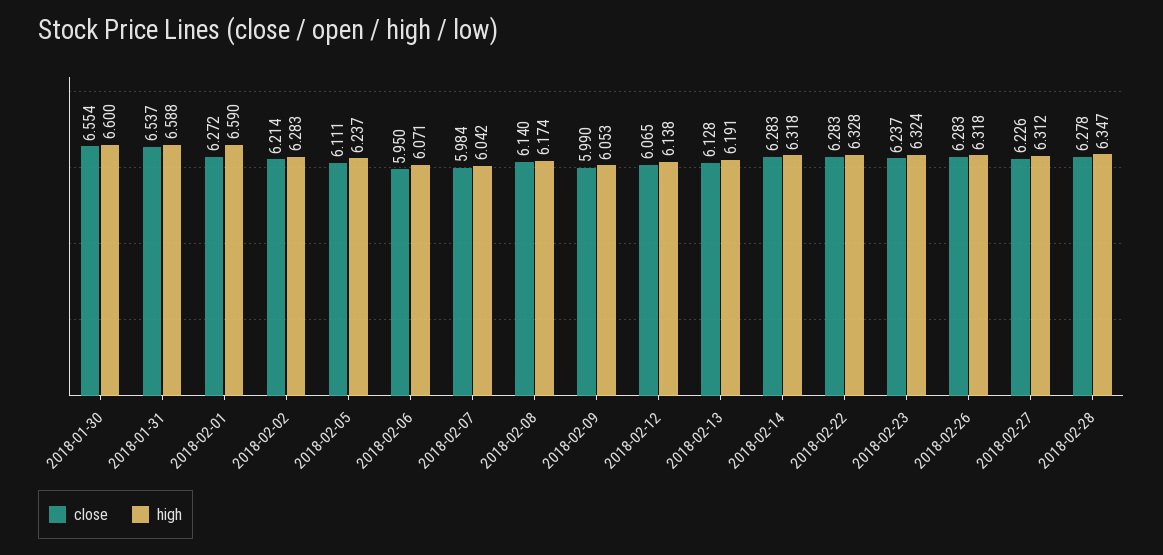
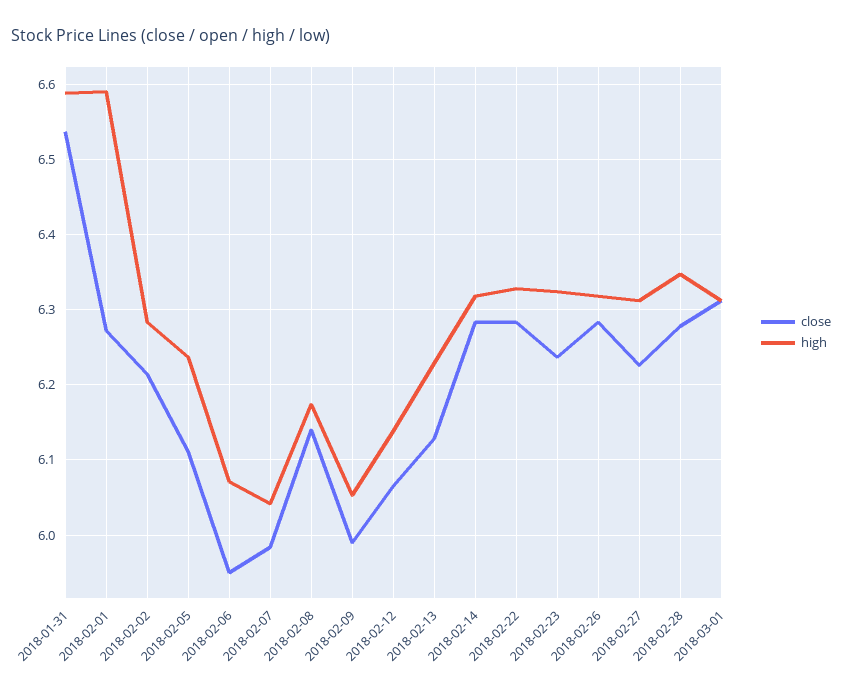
close, 2018-01-30: 6.554 -> none
high, 2018-01-30: 6.6 -> none
high, 2018-02-13: 6.191 -> 6.23
close, 2018-03-01: none -> 6.31
high, 2018-03-01: none -> 6.31

